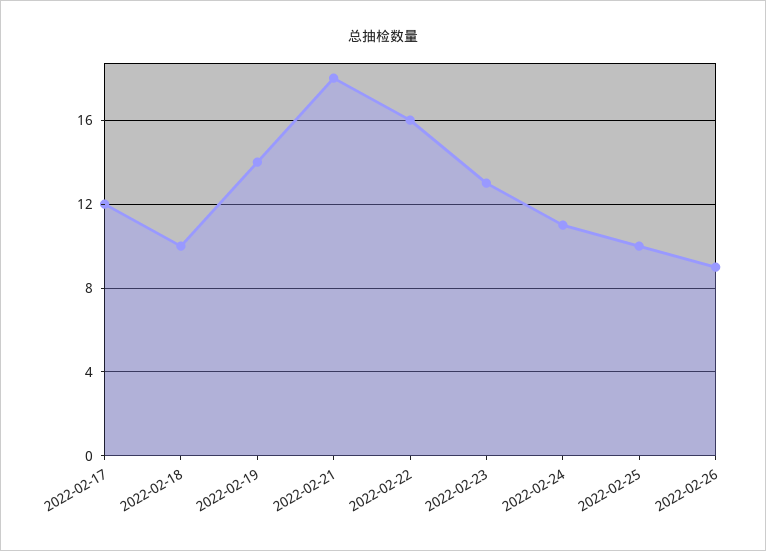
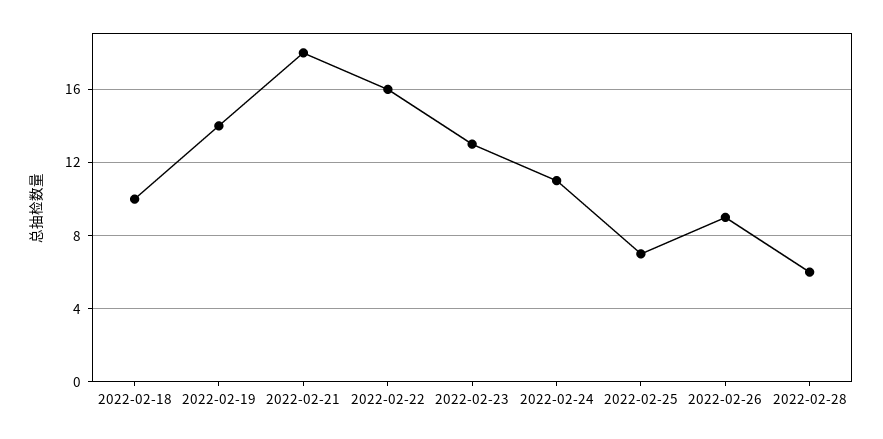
2022-02-17: 12 -> none
2022-02-25: 10 -> 7
2022-02-28: none -> 6

